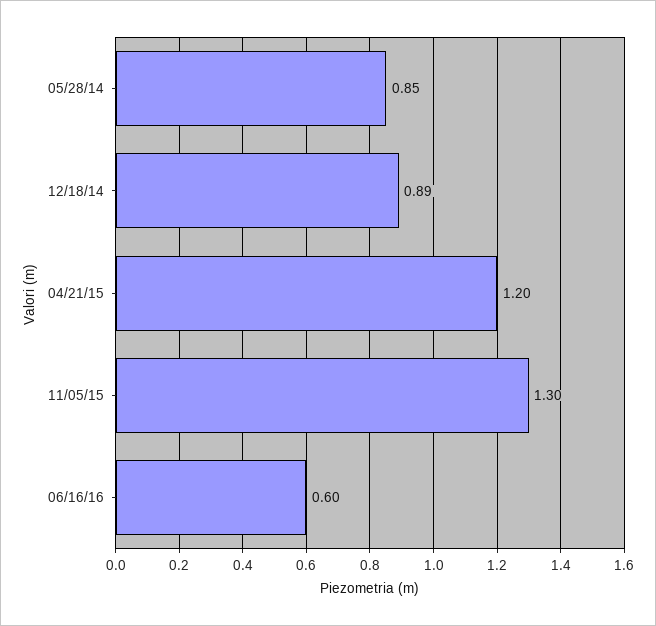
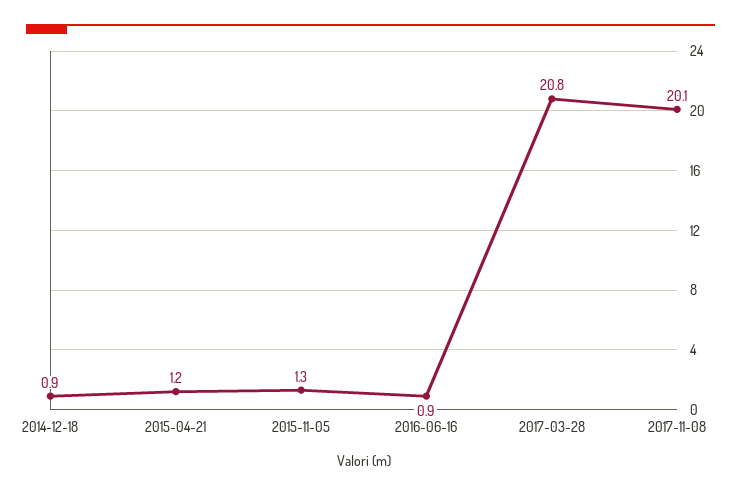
05/28/14: 0.85 -> none
06/16/16: 0.6 -> 0.9
2017-03-28: none -> 20.8
2017-11-08: none -> 20.1

